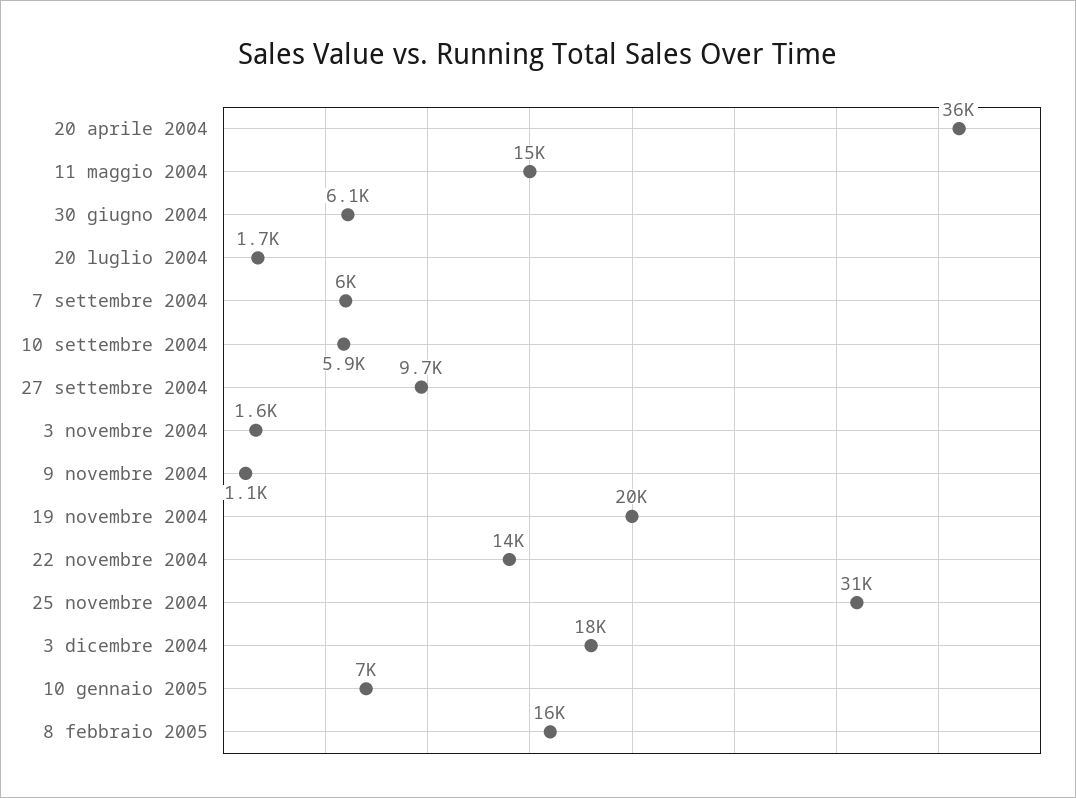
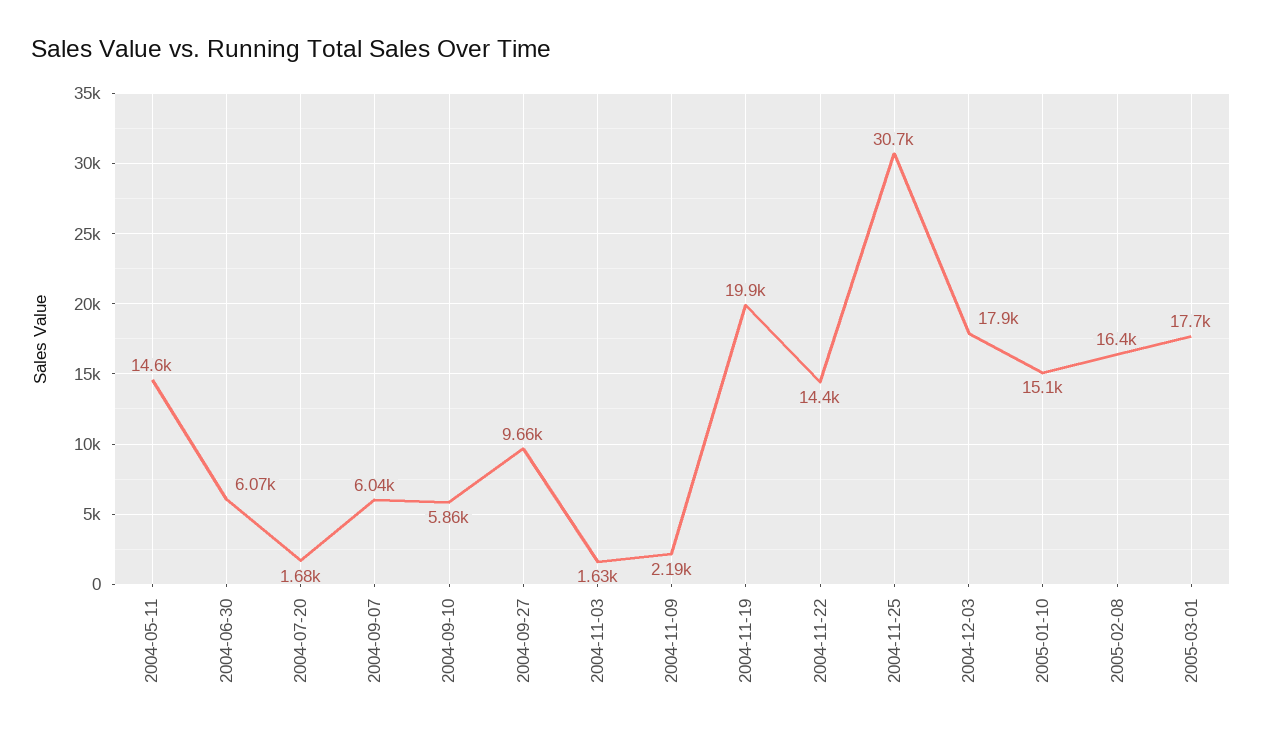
20 aprile 2004: 36000 -> none
9 novembre 2004: 1100 -> 2190
10 gennaio 2005: 7000 -> 15100
2005-03-01: none -> 17700

